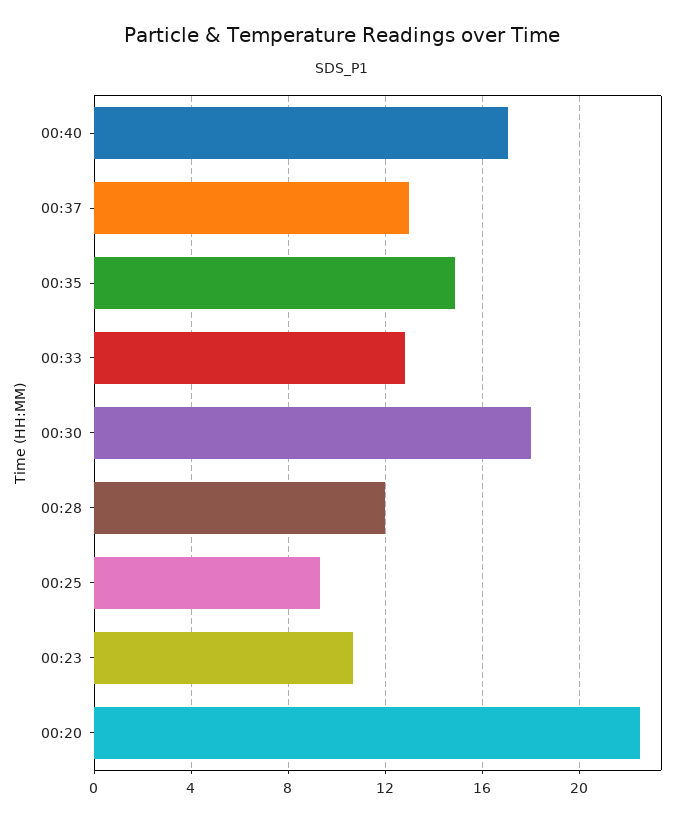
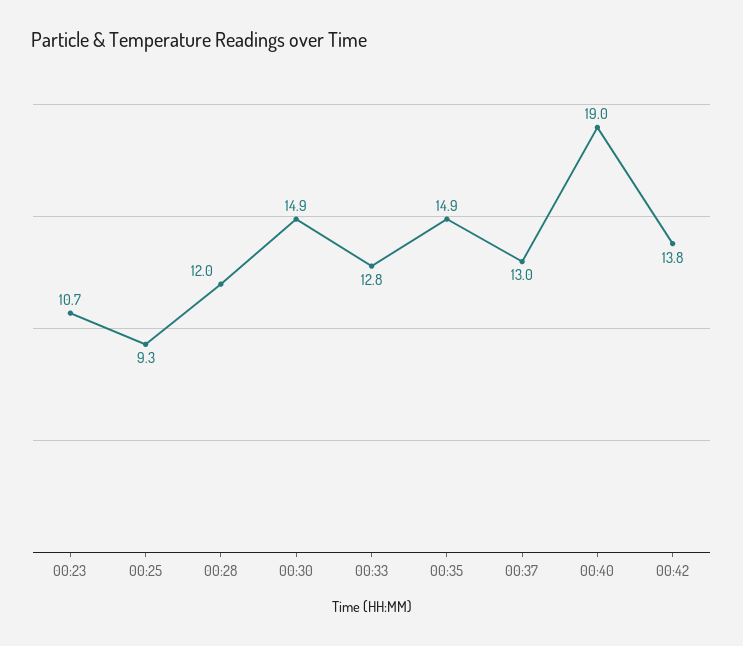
00:40: 17 -> 19
00:30: 18 -> 14.9
00:20: 22.5 -> none
00:42: none -> 13.8

